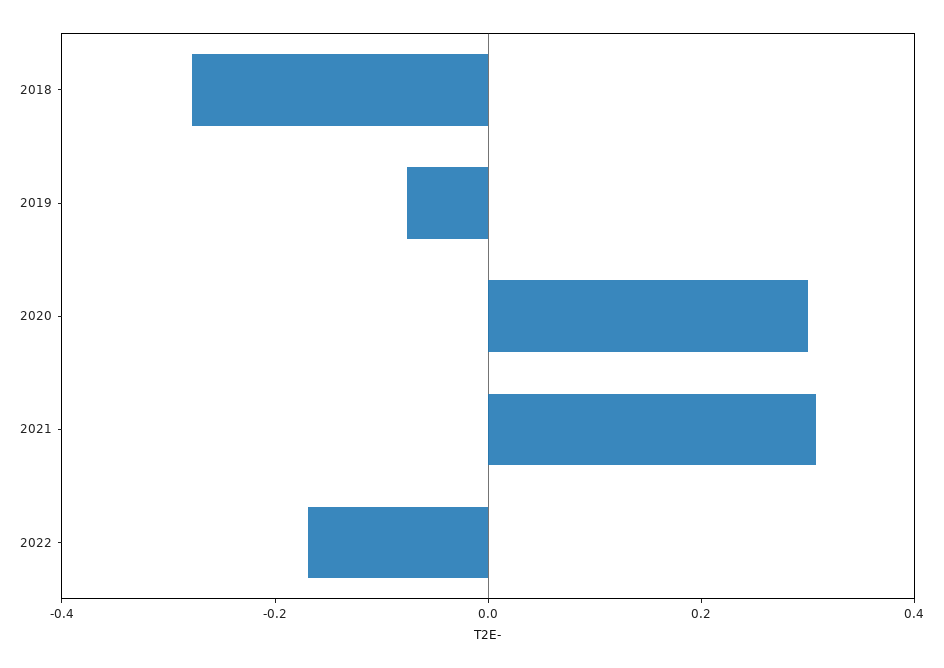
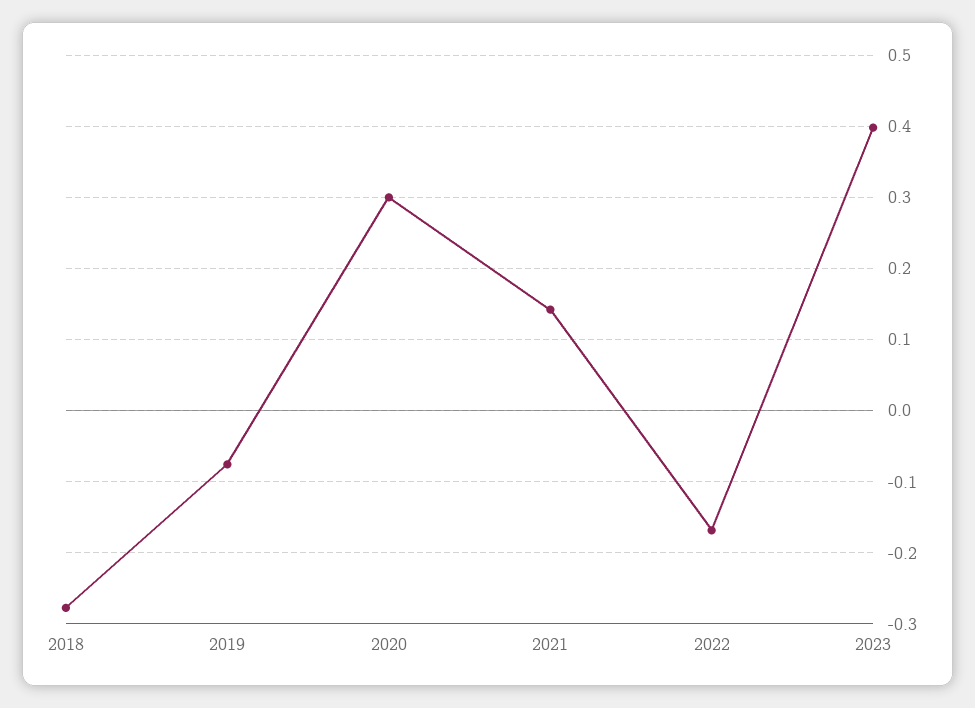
2021: 0.3 -> 0.14
2023: none -> 0.4

